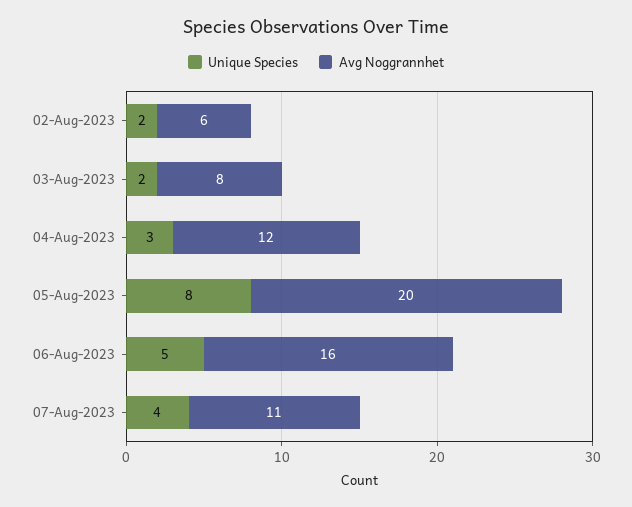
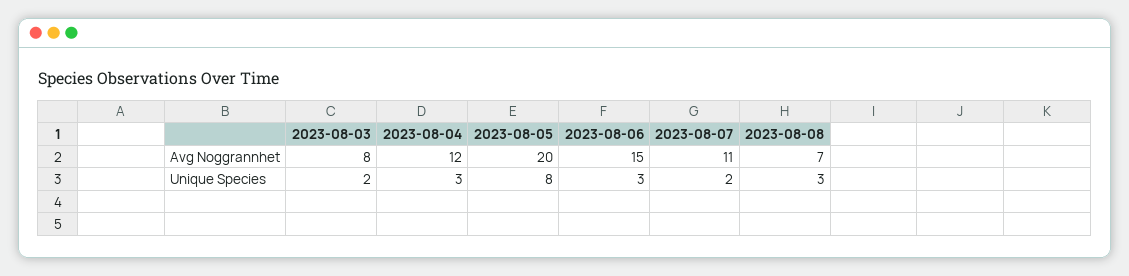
Unique Species, 02-Aug-2023: 2 -> none
Avg Noggrannhet, 02-Aug-2023: 6 -> none
Unique Species, 06-Aug-2023: 5 -> 3
Avg Noggrannhet, 06-Aug-2023: 16 -> 15
Unique Species, 07-Aug-2023: 4 -> 2
Avg Noggrannhet, 2023-08-08: none -> 7
Unique Species, 2023-08-08: none -> 3

